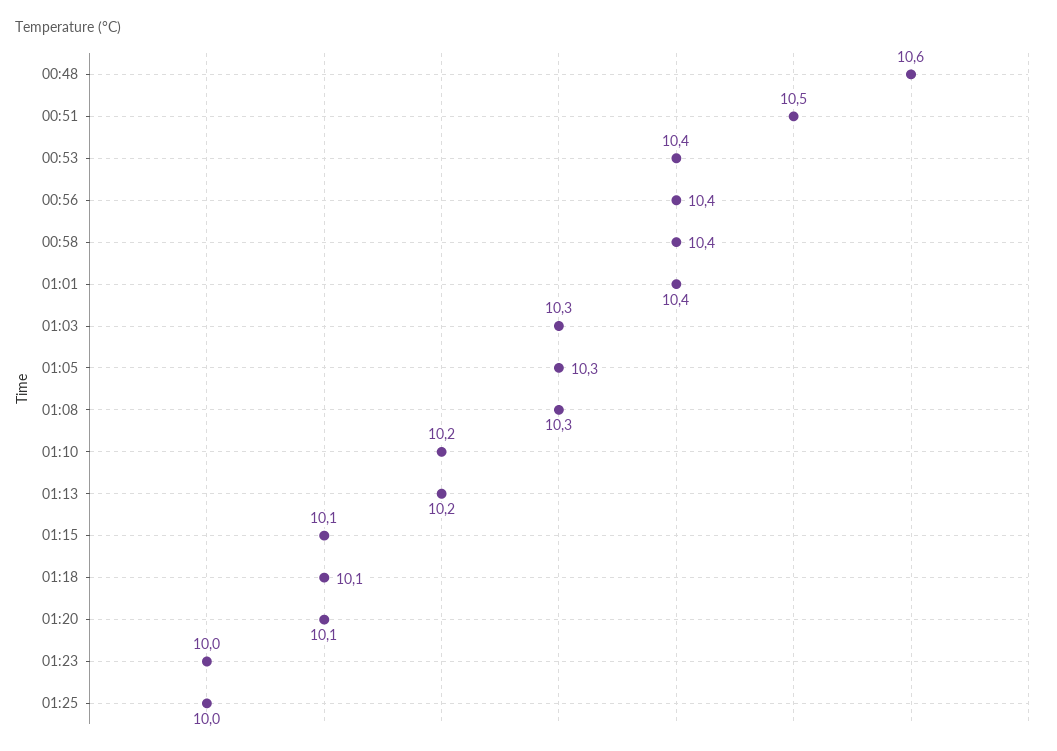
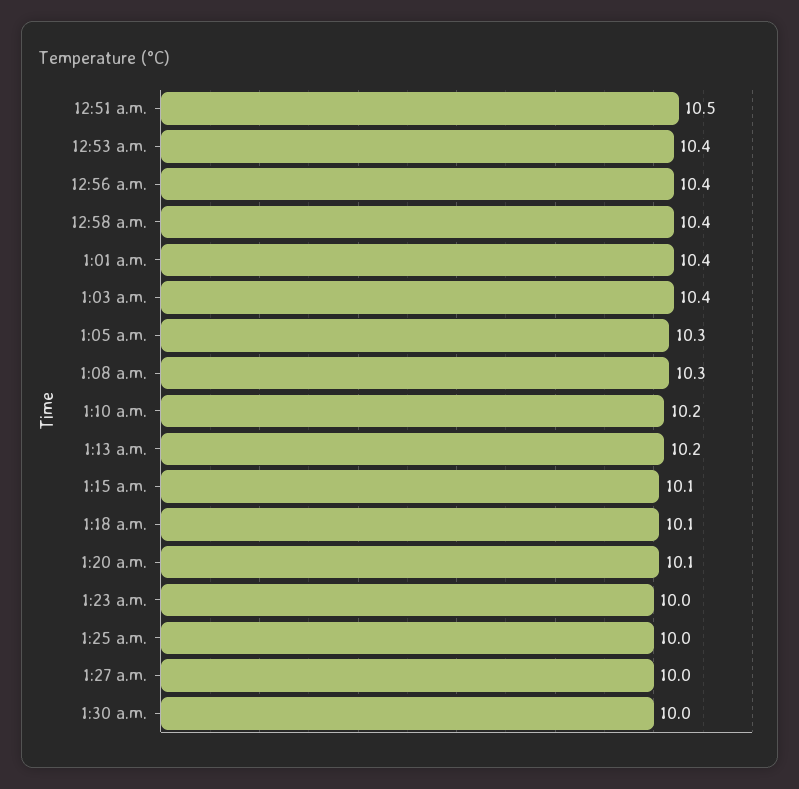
00:48: 10.6 -> none
01:03: 10.3 -> 10.4
1:27 a.m.: none -> 10
1:30 a.m.: none -> 10

